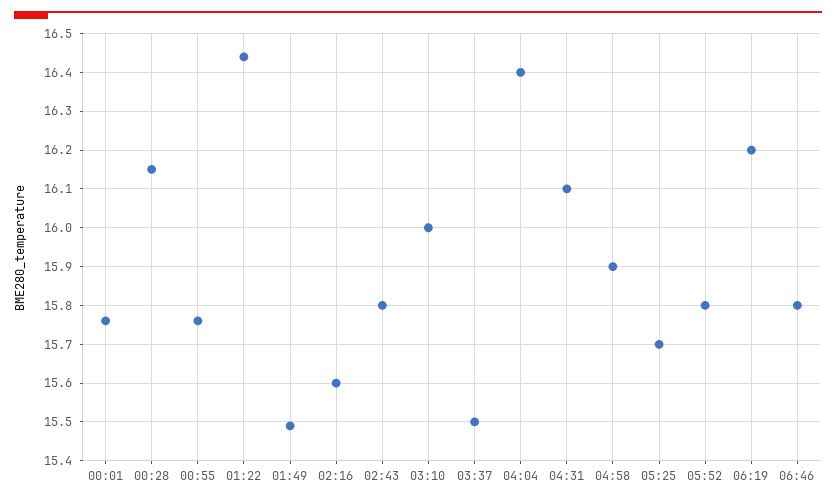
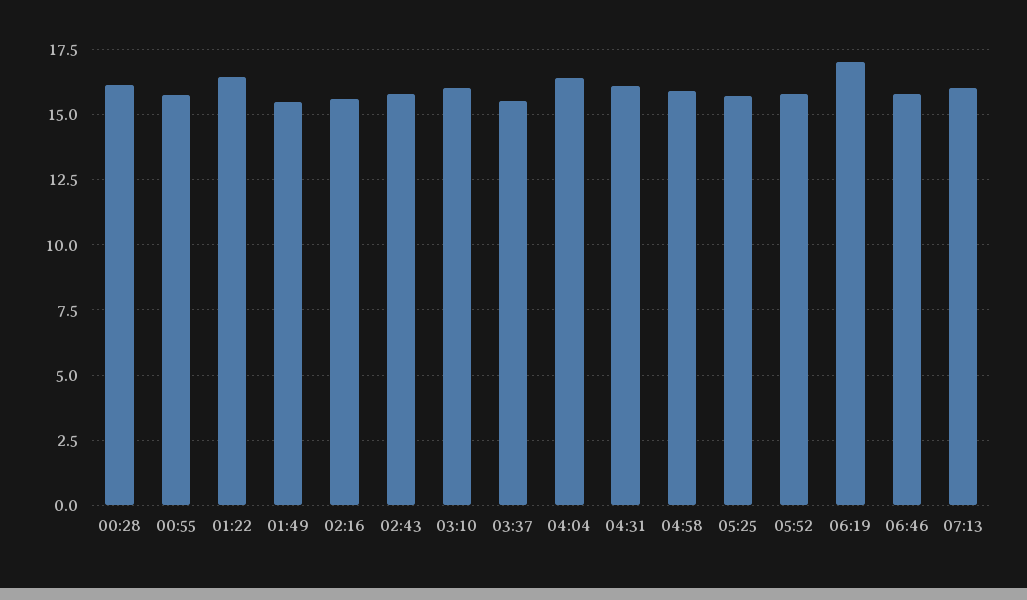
00:01: 15.75 -> none
06:19: 16.2 -> 17
07:13: none -> 16

